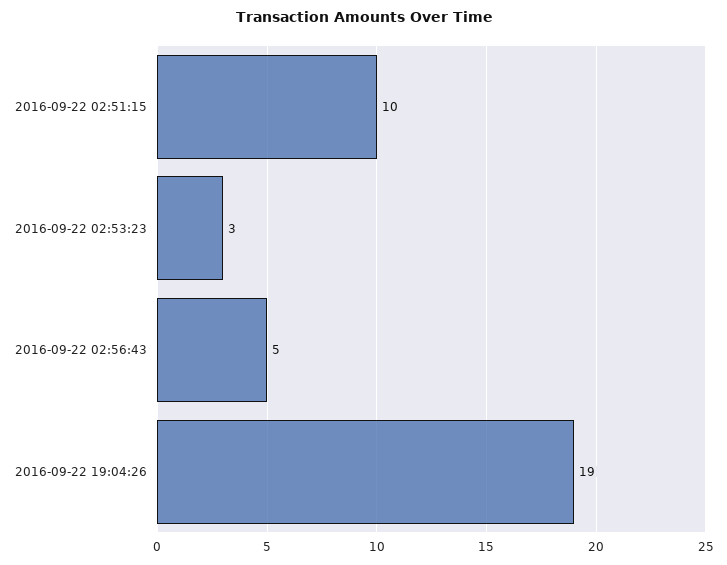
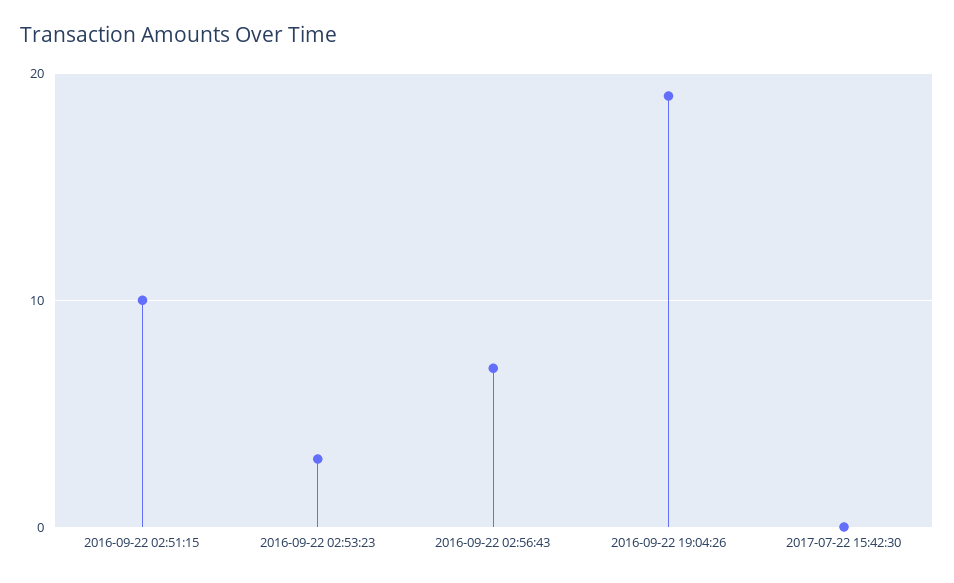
2016-09-22 02:56:43: 5 -> 7
2017-07-22 15:42:30: none -> 0

